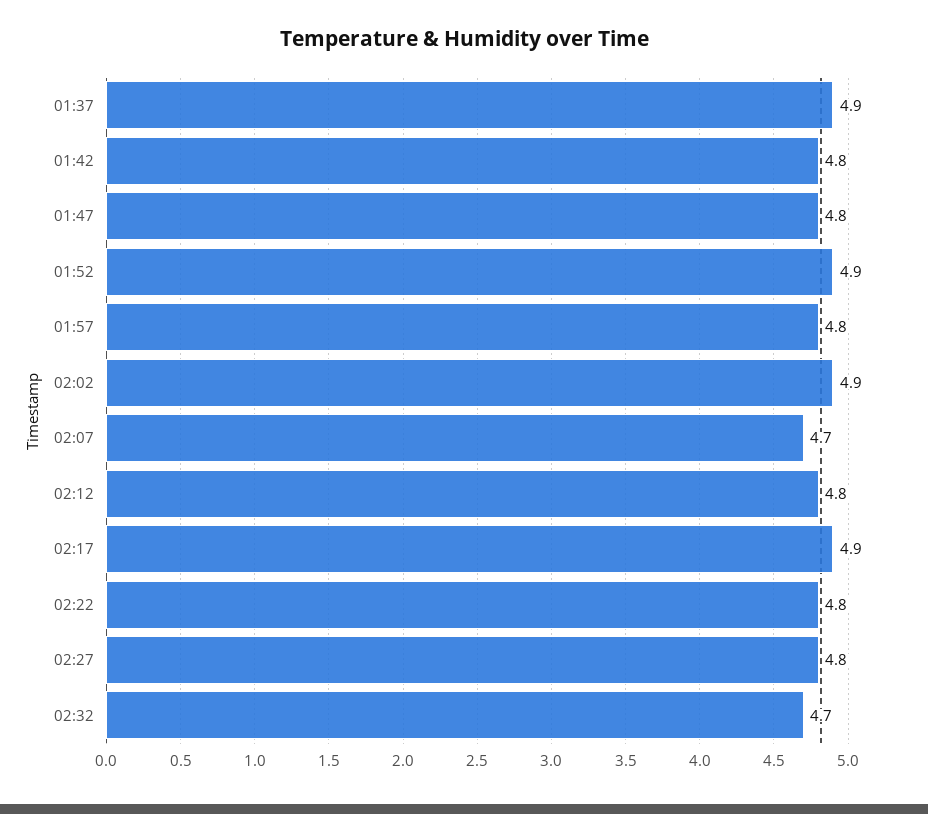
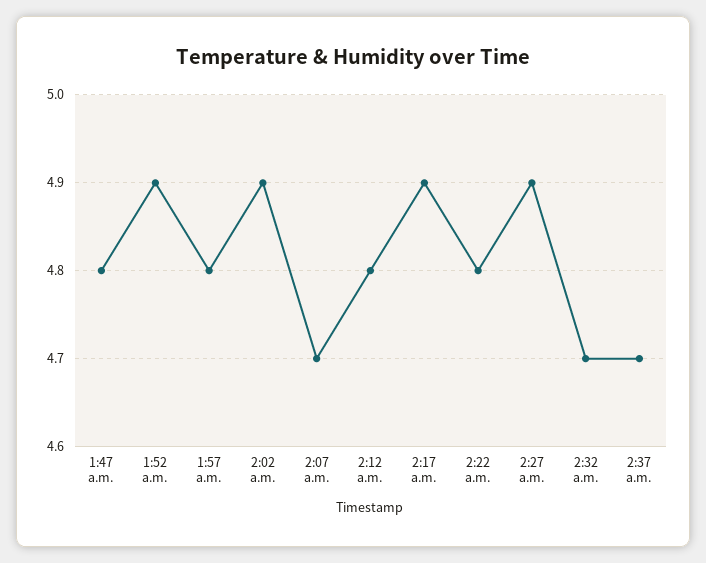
01:37: 4.9 -> none
01:42: 4.8 -> none
02:27: 4.8 -> 4.9
2:37 a.m.: none -> 4.7

